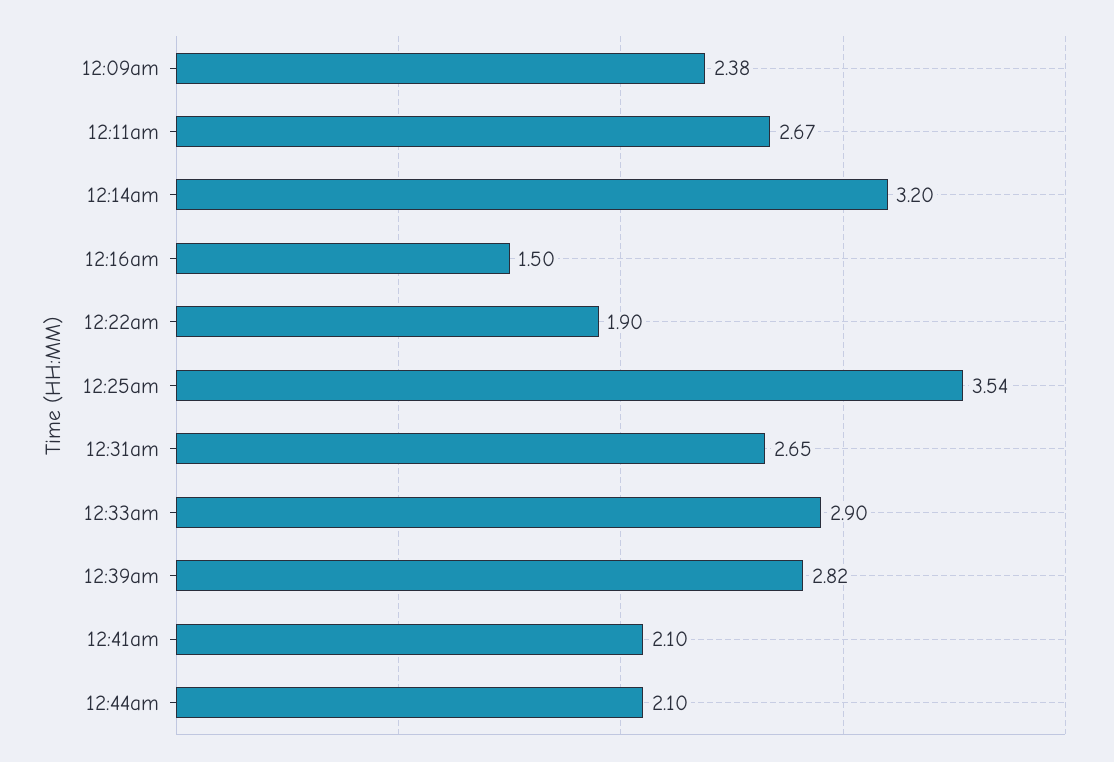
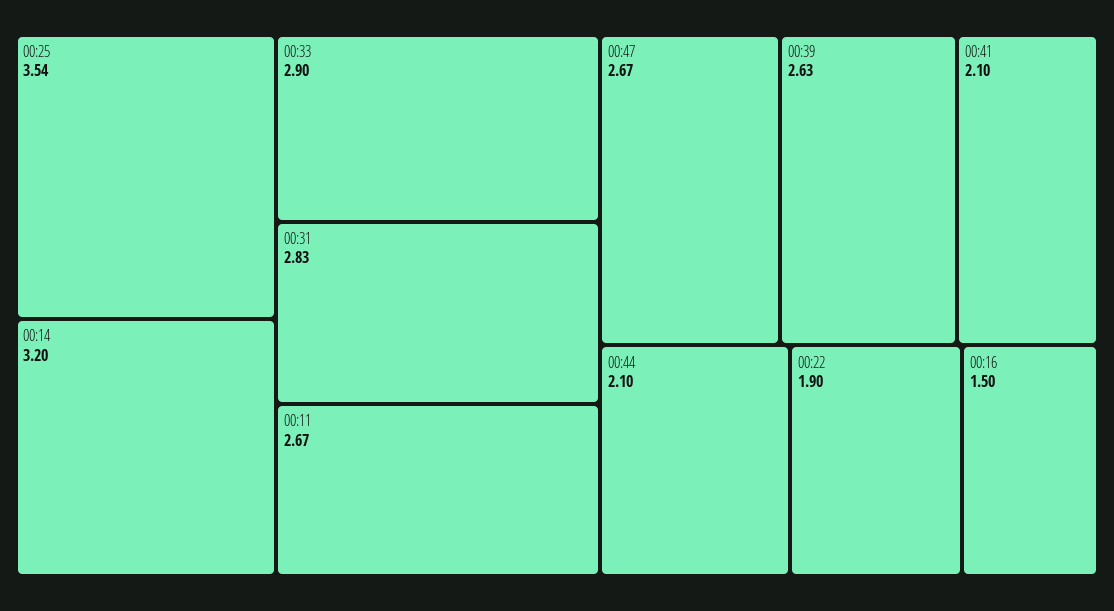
12:09am: 2.38 -> none
12:31am: 2.65 -> 2.83
12:39am: 2.82 -> 2.63
00:47: none -> 2.67

